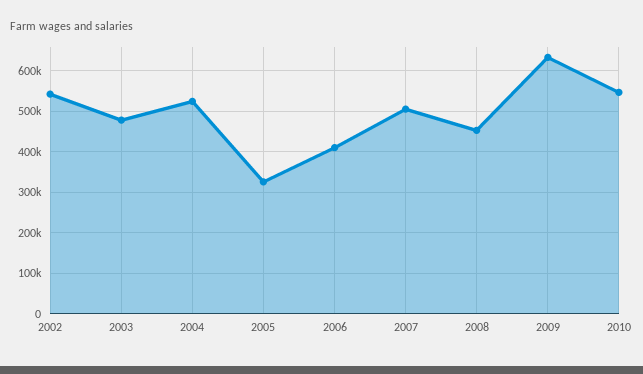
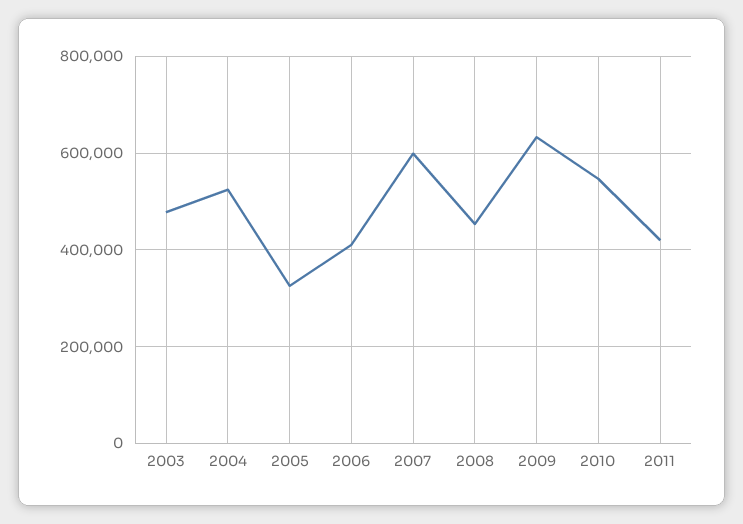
2002: 540000 -> none
2007: 500000 -> 600000
2011: none -> 420000

